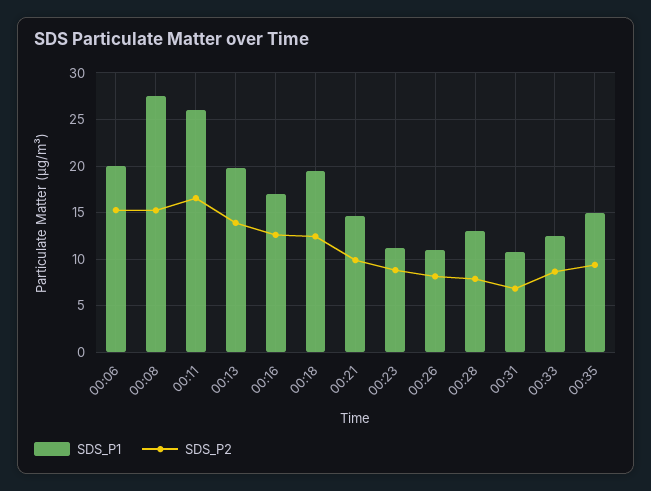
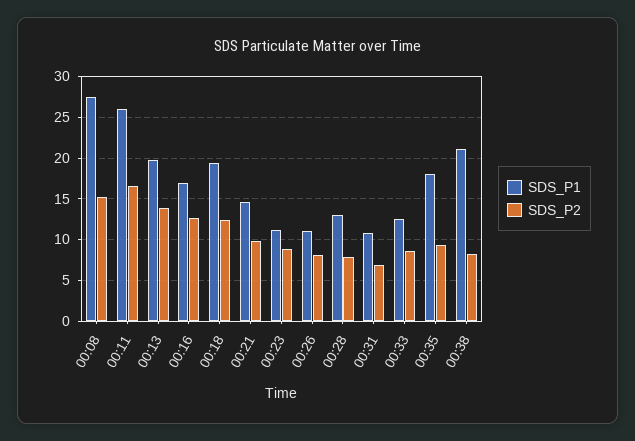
SDS_P1, 00:06: 20 -> none
SDS_P2, 00:06: 15 -> none
SDS_P1, 00:35: 15 -> 18
SDS_P1, 00:38: none -> 21
SDS_P2, 00:38: none -> 8

